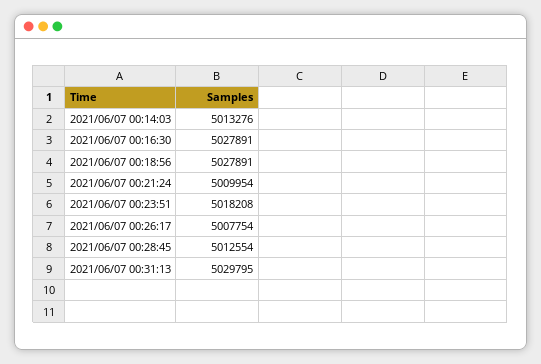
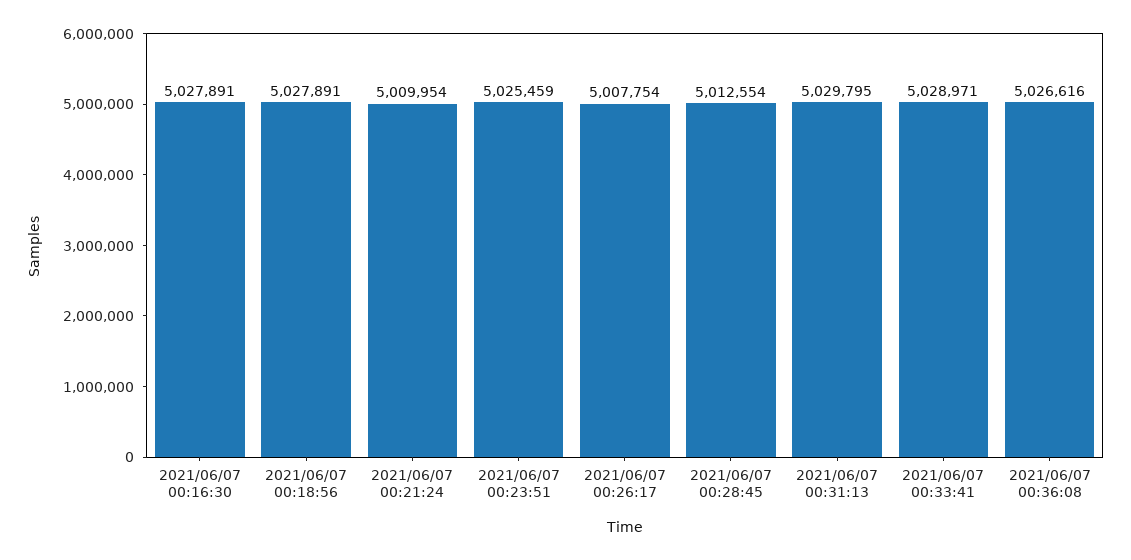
2021/06/07 00:14:03: 5013276 -> none
2021/06/07 00:23:51: 5018208 -> 5025459
2021/06/07 00:33:41: none -> 5028971
2021/06/07 00:36:08: none -> 5026616

